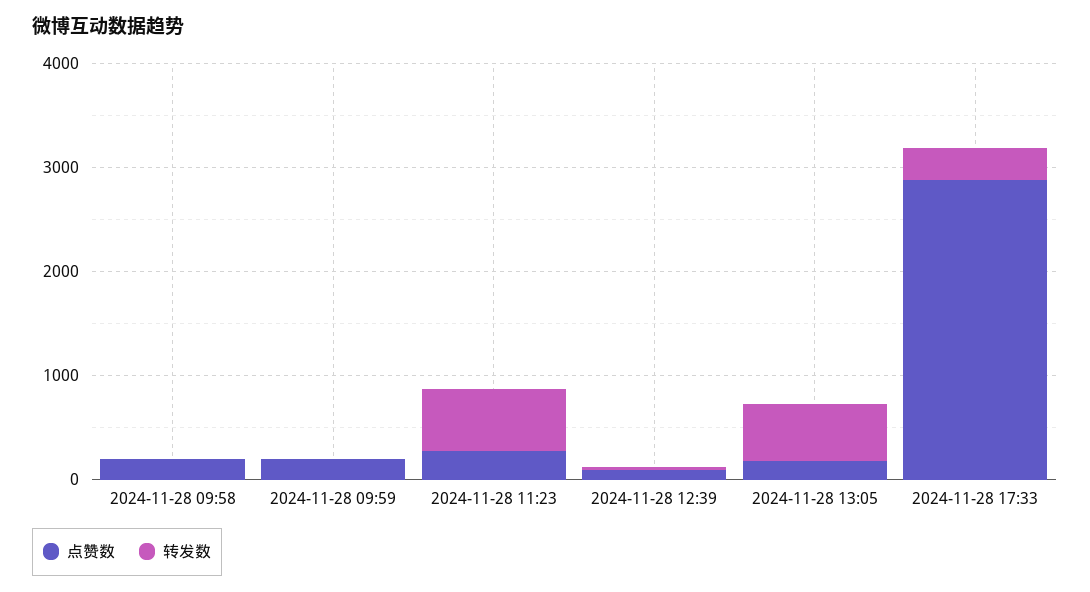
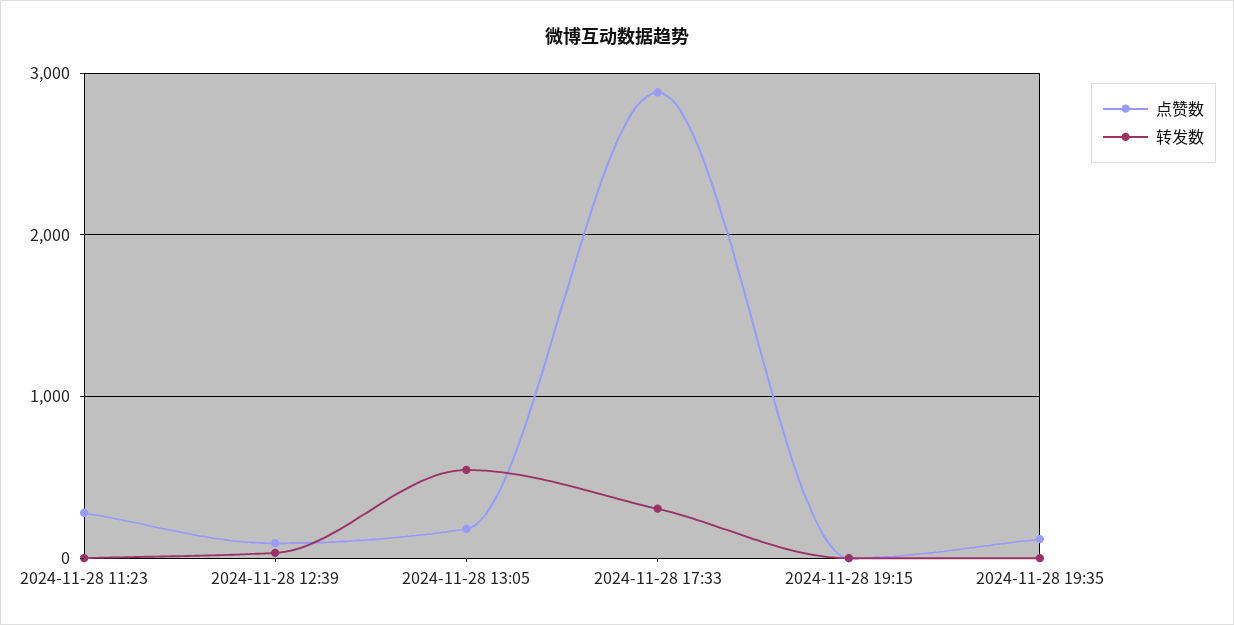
点赞数, 2024-11-28 09:58: 200 -> none
转发数, 2024-11-28 09:58: 0 -> none
点赞数, 2024-11-28 09:59: 200 -> none
转发数, 2024-11-28 09:59: 0 -> none
转发数, 2024-11-28 11:23: 600 -> 0
点赞数, 2024-11-28 19:15: none -> 0
转发数, 2024-11-28 19:15: none -> 0
点赞数, 2024-11-28 19:35: none -> 100
转发数, 2024-11-28 19:35: none -> 0

